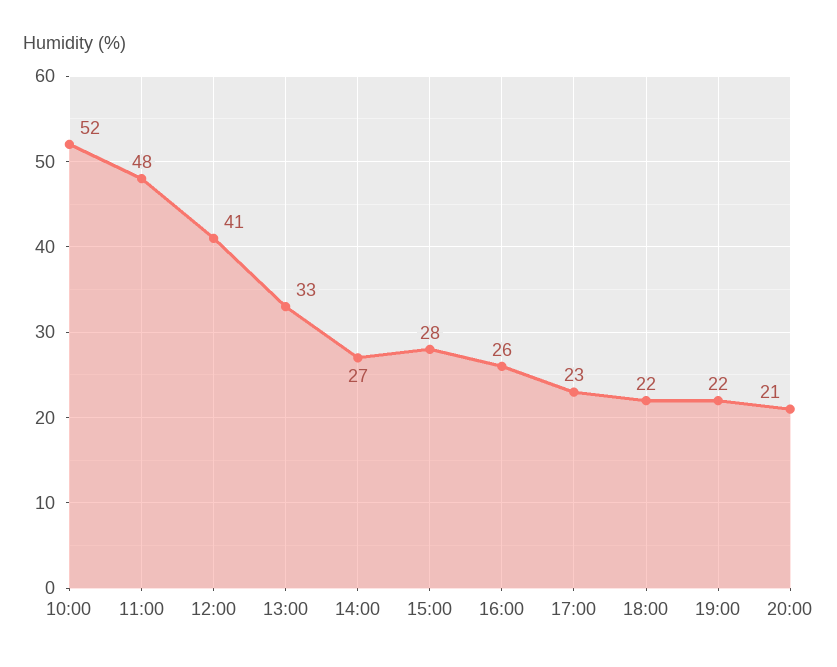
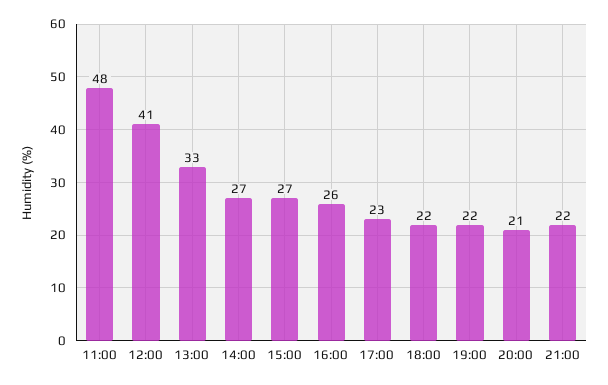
10:00: 52 -> none
15:00: 28 -> 27
21:00: none -> 22

